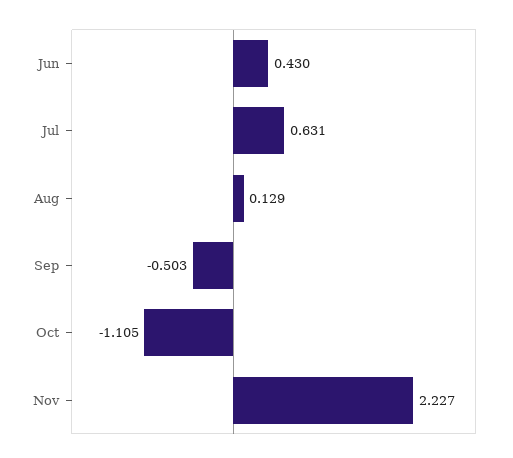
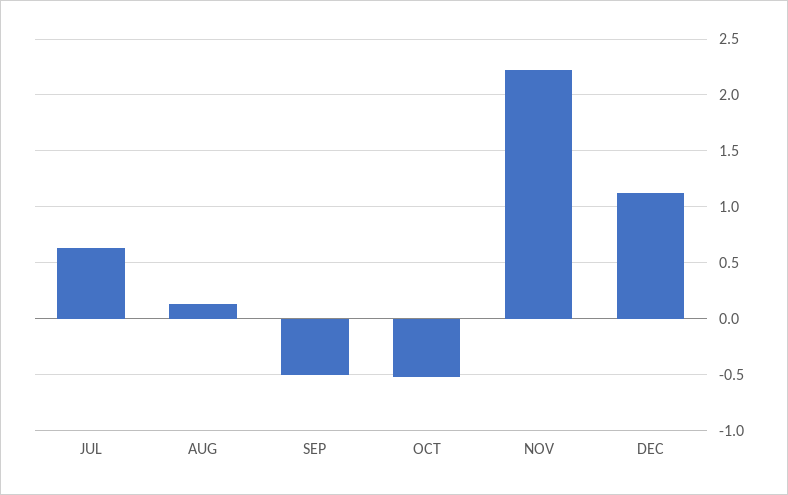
Jun: 0.43 -> none
Oct: -1.105 -> -0.5
DEC: none -> 1.1

